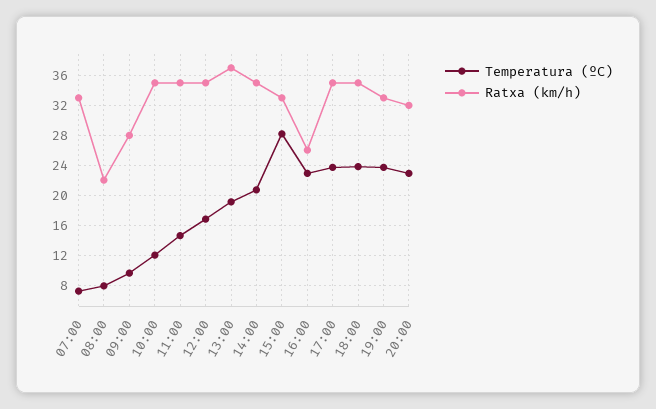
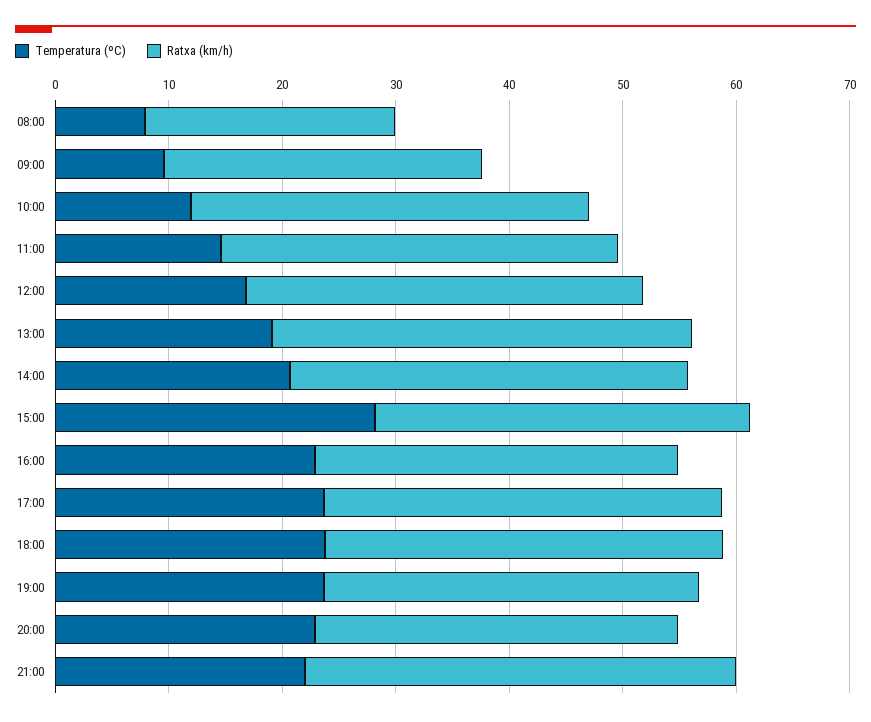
Temperatura (ºC), 07:00: 7 -> none
Ratxa (km/h), 07:00: 33 -> none
Ratxa (km/h), 16:00: 26 -> 32
Temperatura (ºC), 21:00: none -> 22
Ratxa (km/h), 21:00: none -> 38

